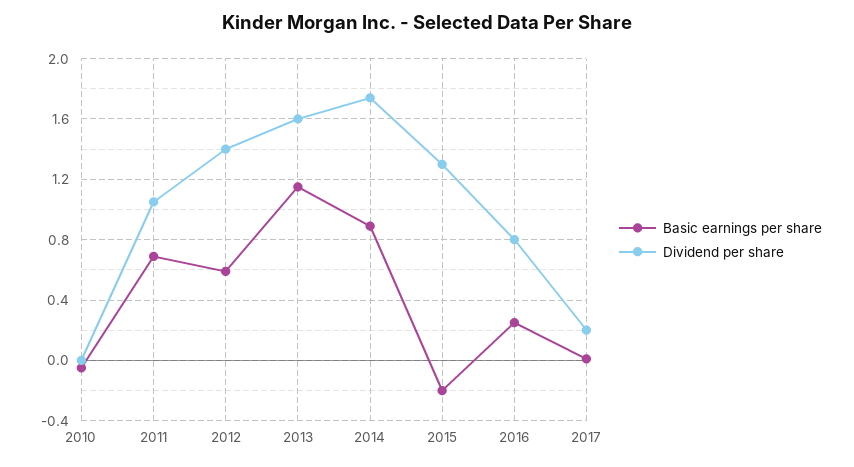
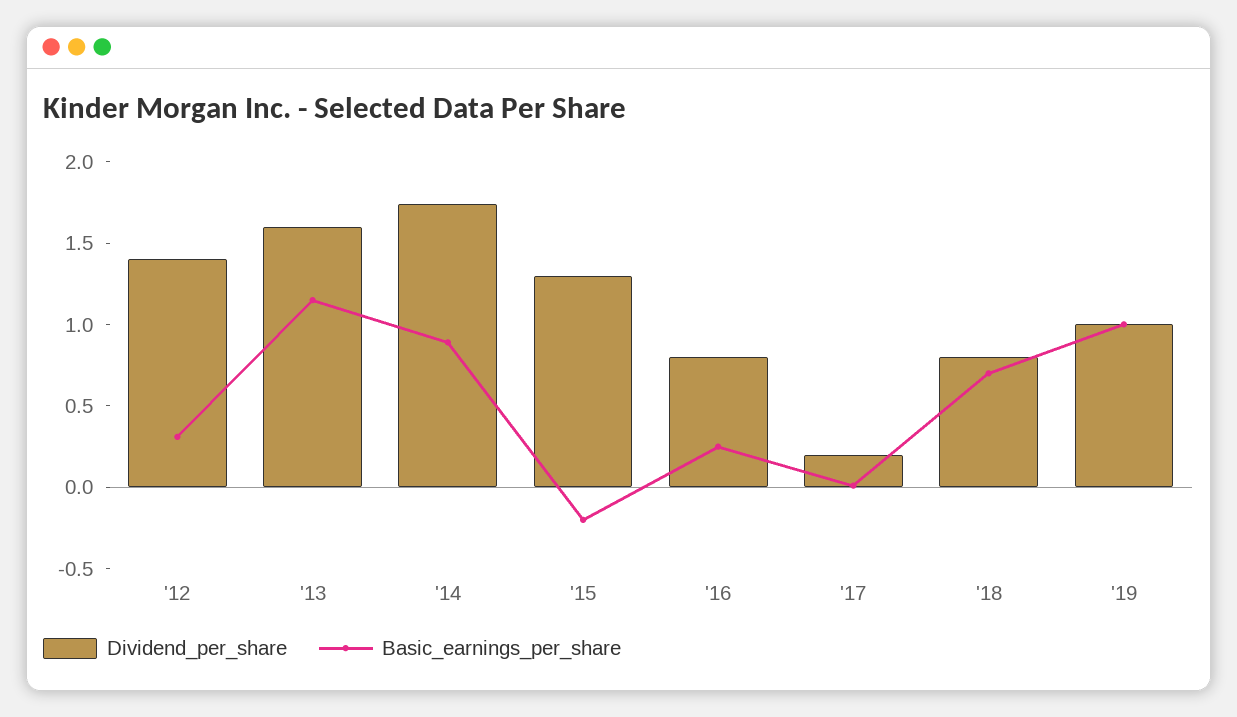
Basic earnings per share, 2010: -0.05 -> none
Dividend per share, 2010: 0 -> none
Basic earnings per share, 2011: 0.7 -> none
Dividend per share, 2011: 1.05 -> none
Basic earnings per share, 2012: 0.6 -> 0.3
Dividend per share, '18: none -> 0.8
Basic earnings per share, '18: none -> 0.7
Dividend per share, '19: none -> 1
Basic earnings per share, '19: none -> 1

